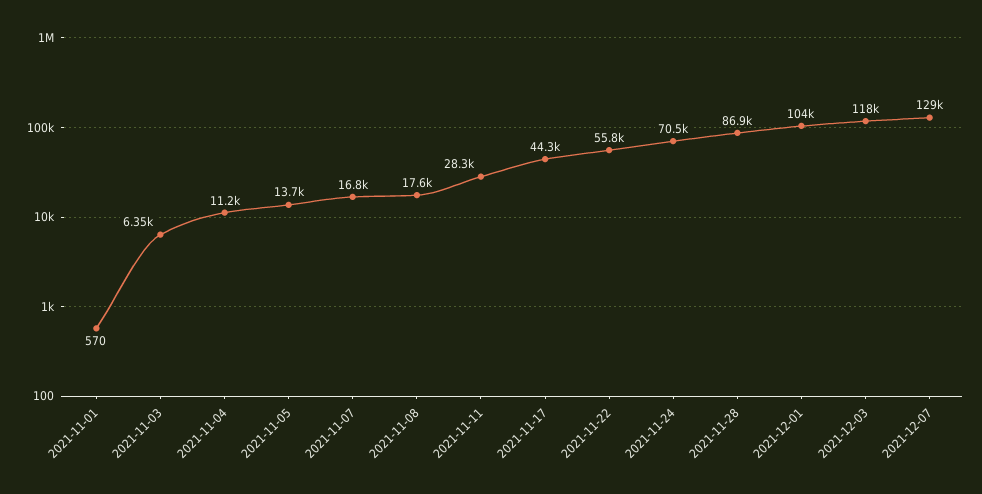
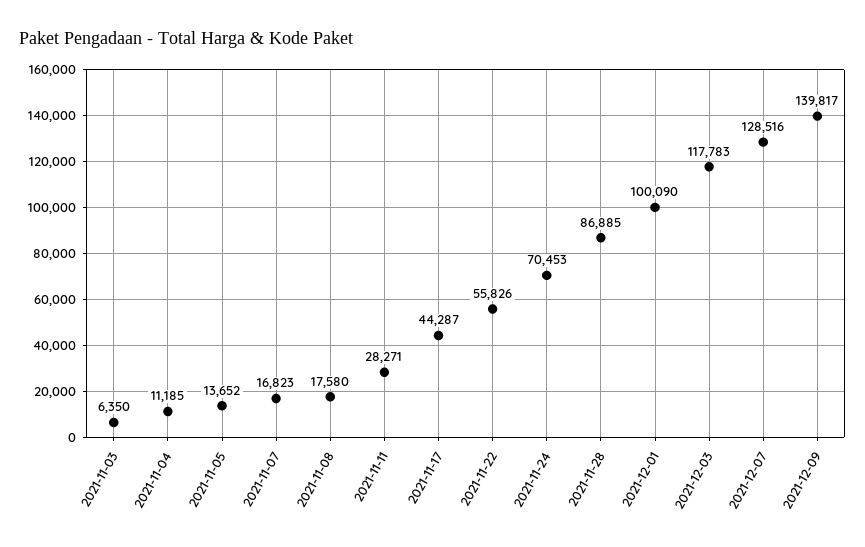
2021-11-01: 570 -> none
2021-12-01: 104000 -> 100090
2021-12-09: none -> 139817

